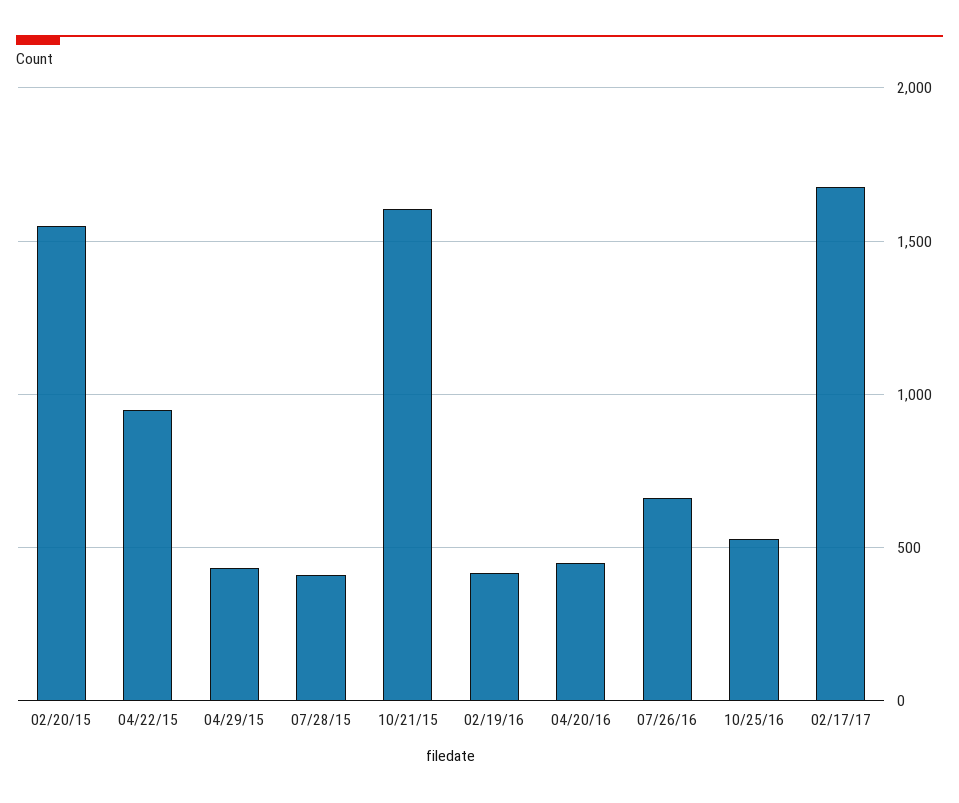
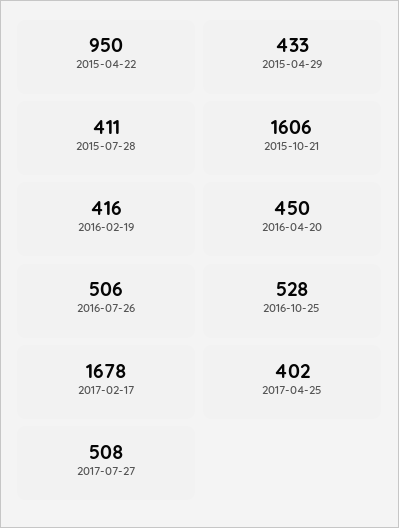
02/20/15: 1550 -> none
07/26/16: 650 -> 506
2017-04-25: none -> 402
2017-07-27: none -> 508

